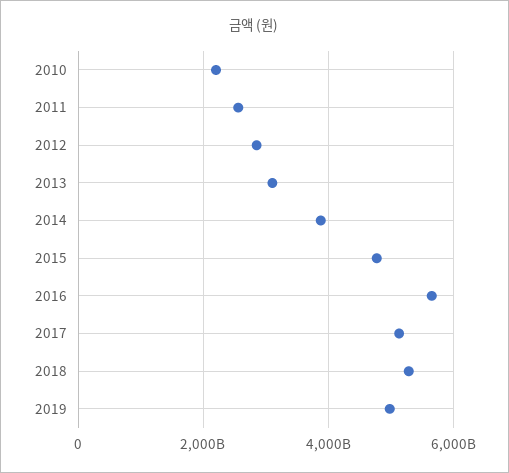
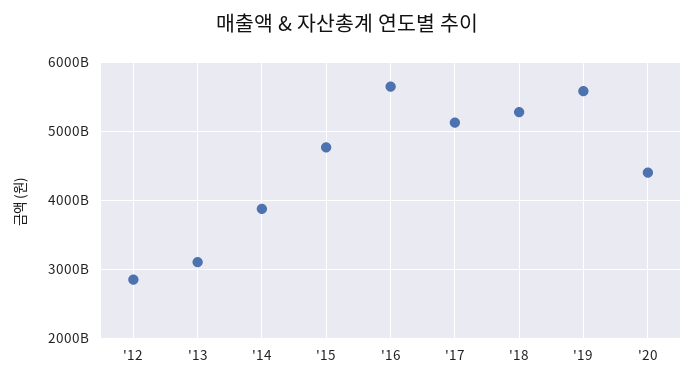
2010: 2200000000000 -> none
2011: 2600000000000 -> none
2019: 5000000000000 -> 5600000000000
'20: none -> 4400000000000

